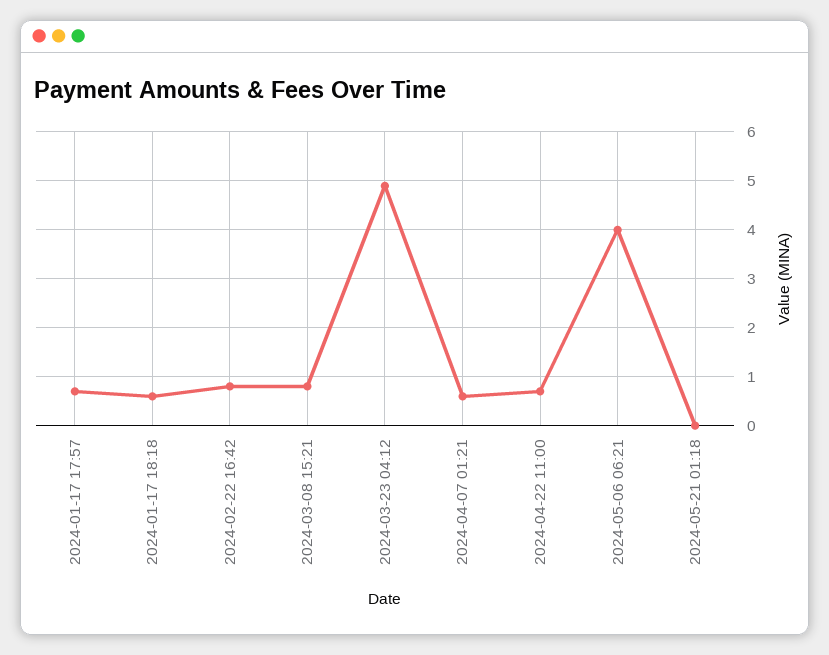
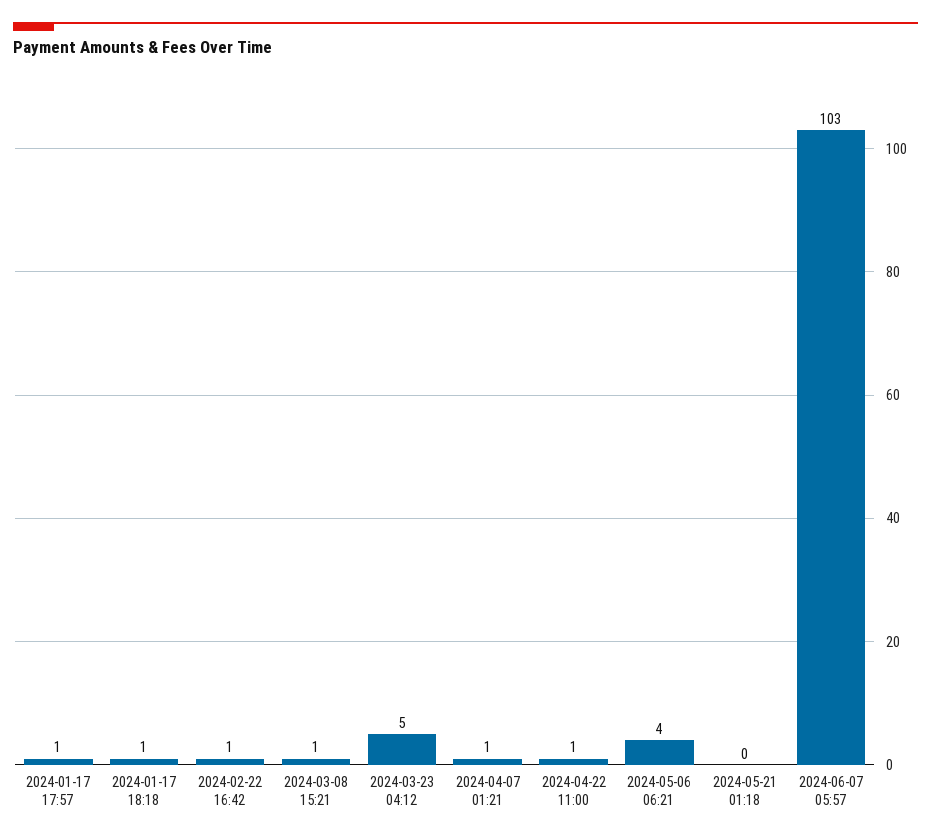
2024-06-07 05:57: none -> 103

